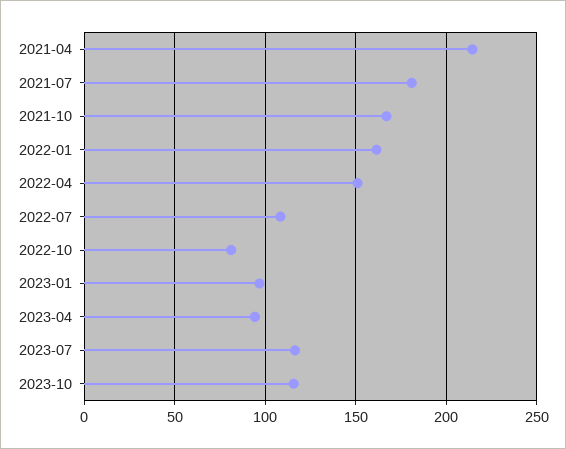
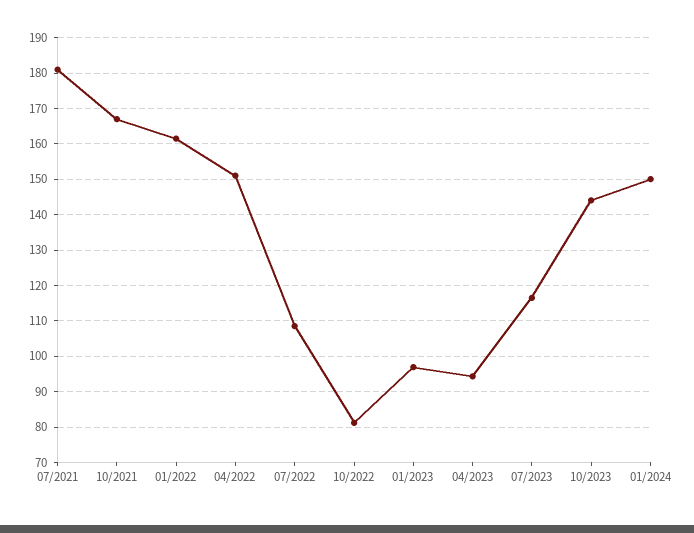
2021-04: 215 -> none
2023-10: 115 -> 144
01/2024: none -> 150

